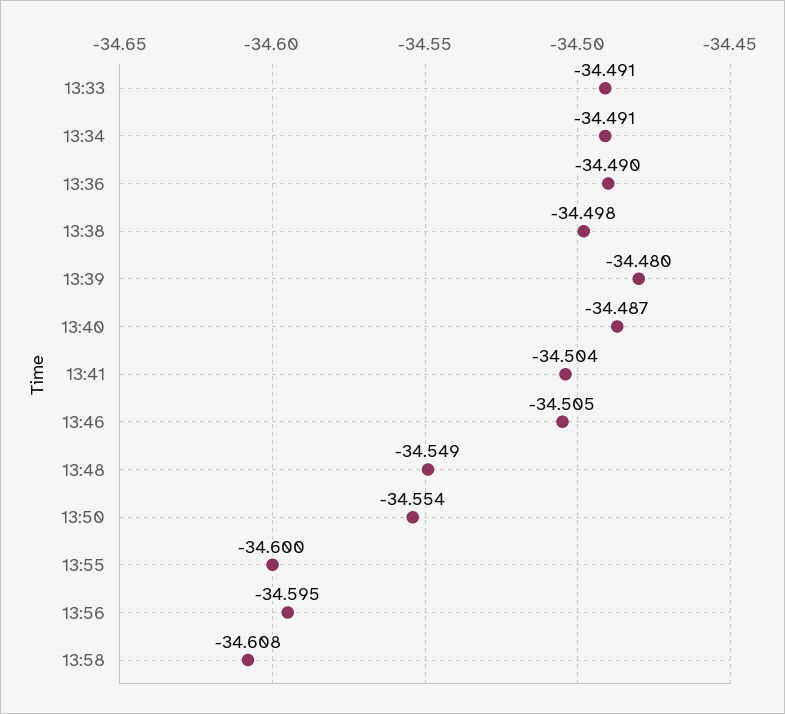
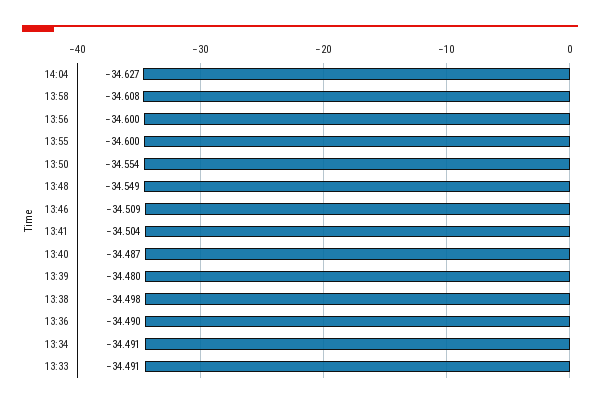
13:46: -34.505 -> -34.509
13:56: -34.595 -> -34.6
14:04: none -> -34.627

